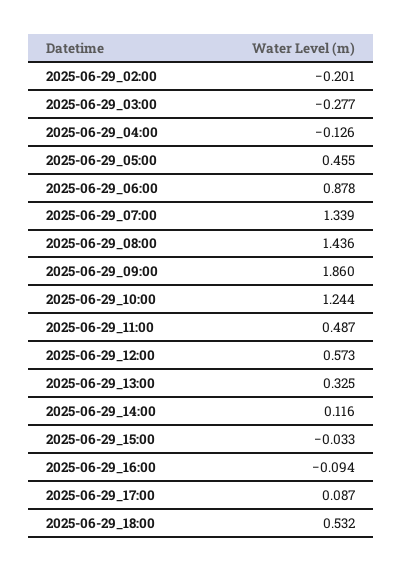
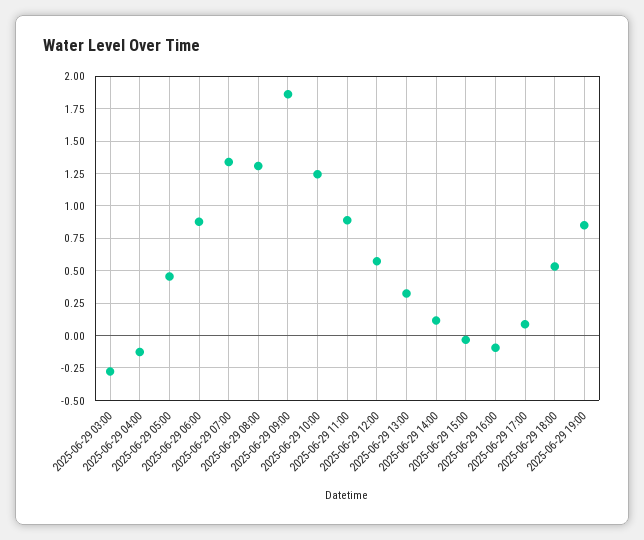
2025-06-29_02:00: -0.201 -> none
2025-06-29_08:00: 1.436 -> 1.3
2025-06-29_11:00: 0.487 -> 0.9
2025-06-29 19:00: none -> 0.85

